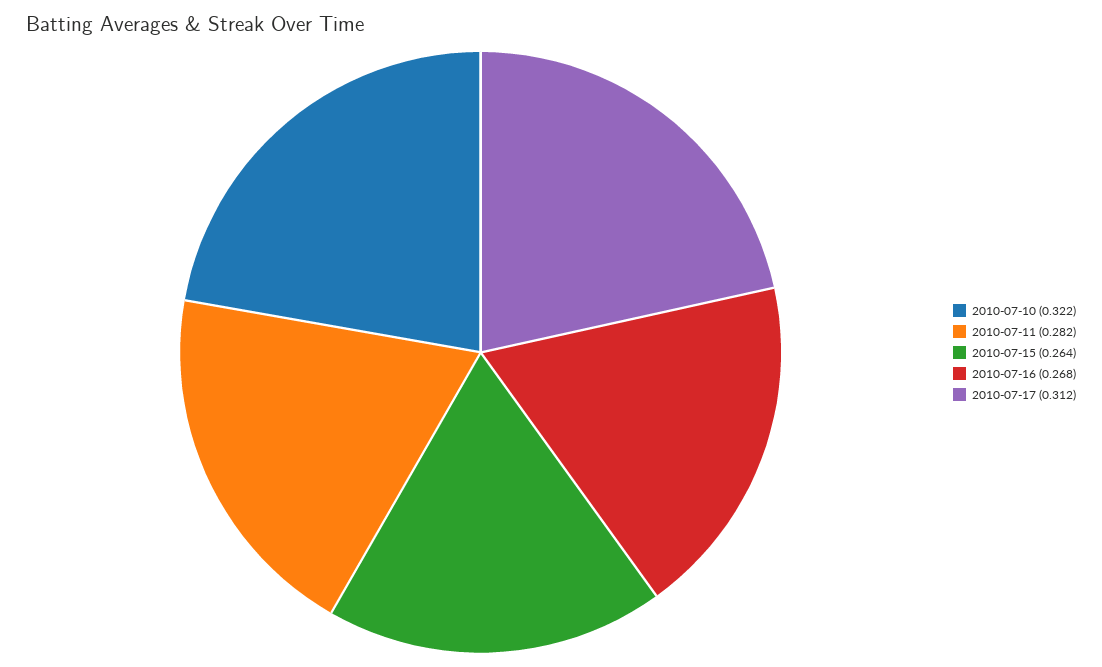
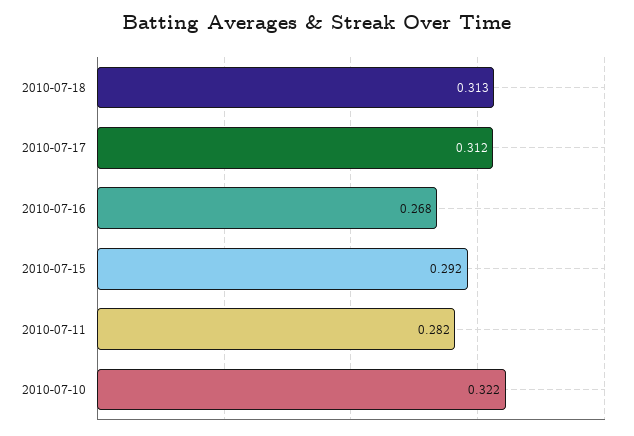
2010-07-15: 0.264 -> 0.292
2010-07-18: none -> 0.313

